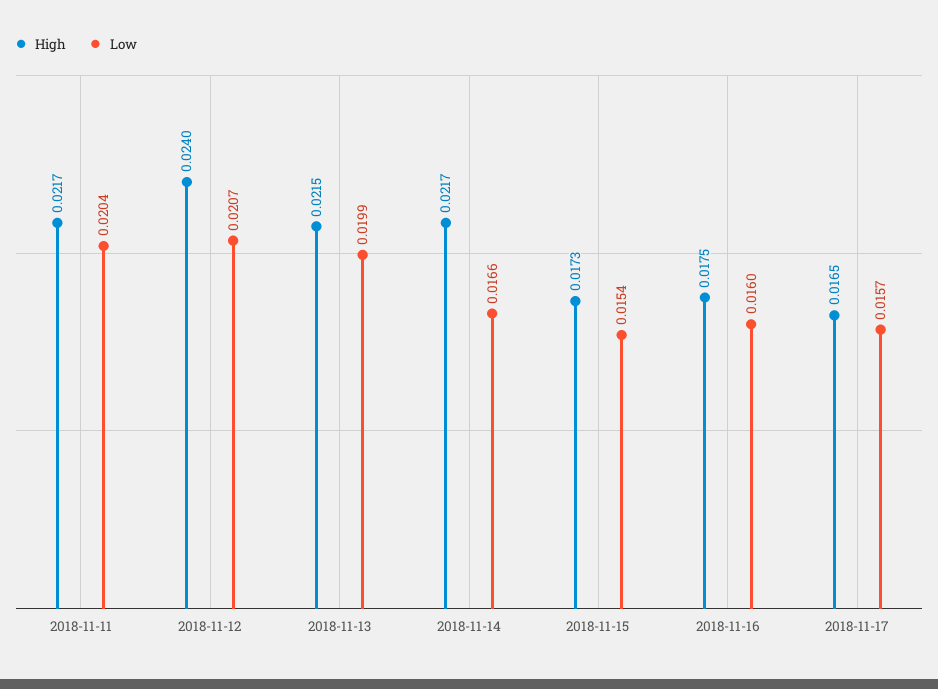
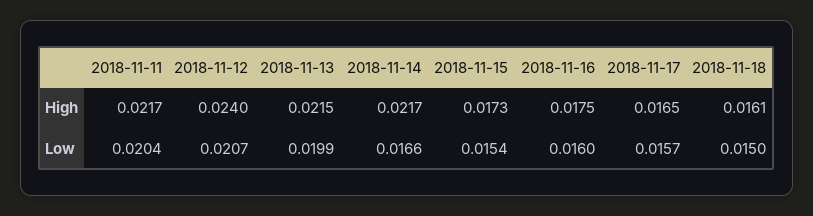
High, 2018-11-18: none -> 0.0161
Low, 2018-11-18: none -> 0.015

